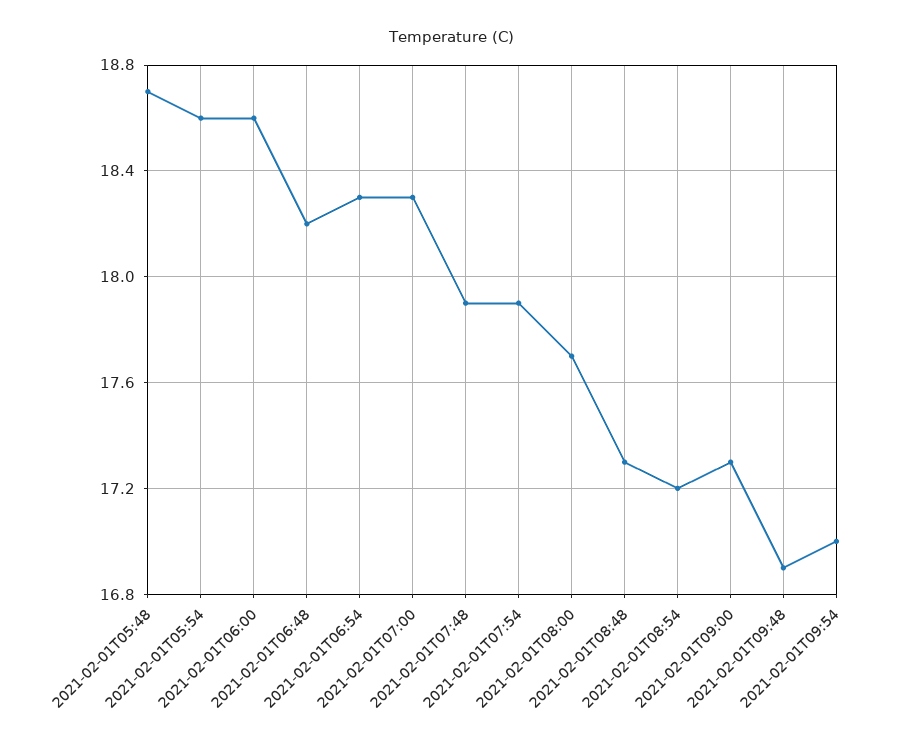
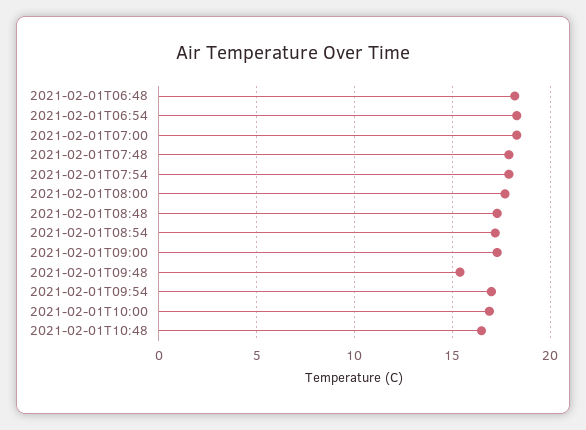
2021-02-01T05:48: 18.7 -> none
2021-02-01T05:54: 18.6 -> none
2021-02-01T06:00: 18.6 -> none
2021-02-01T09:48: 16.9 -> 15.5
2021-02-01T10:00: none -> 17
2021-02-01T10:48: none -> 16.5

